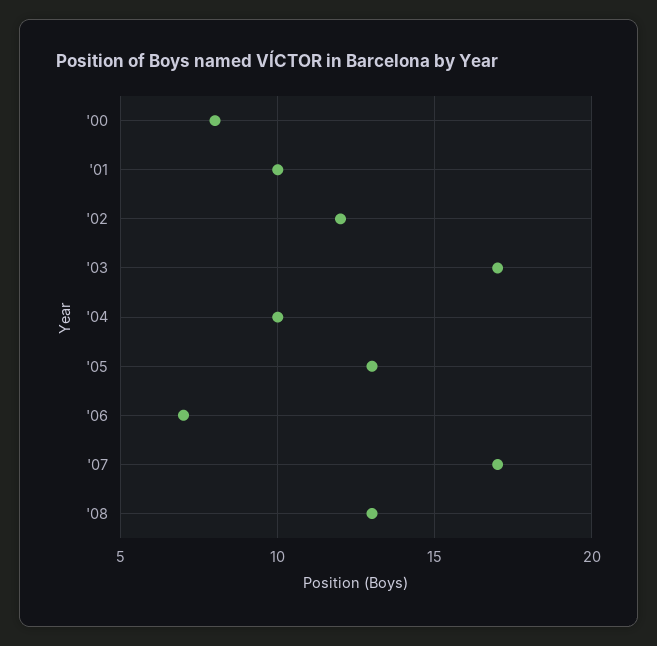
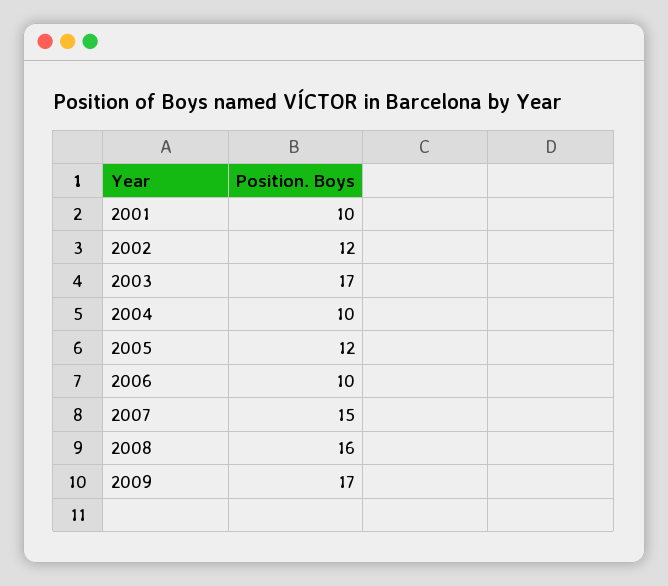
'00: 8 -> none
'05: 13 -> 12
'06: 7 -> 10
'07: 17 -> 15
'08: 13 -> 16
2009: none -> 17

